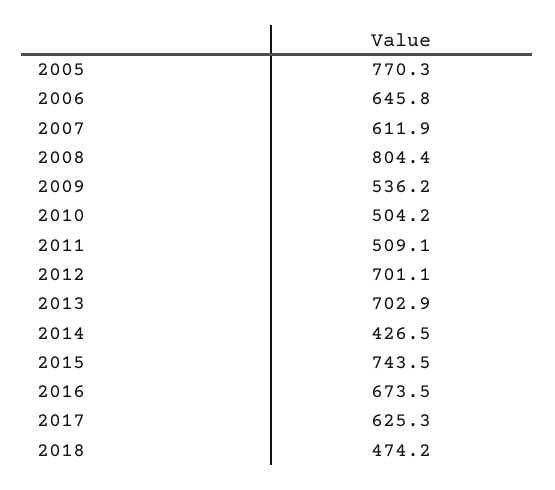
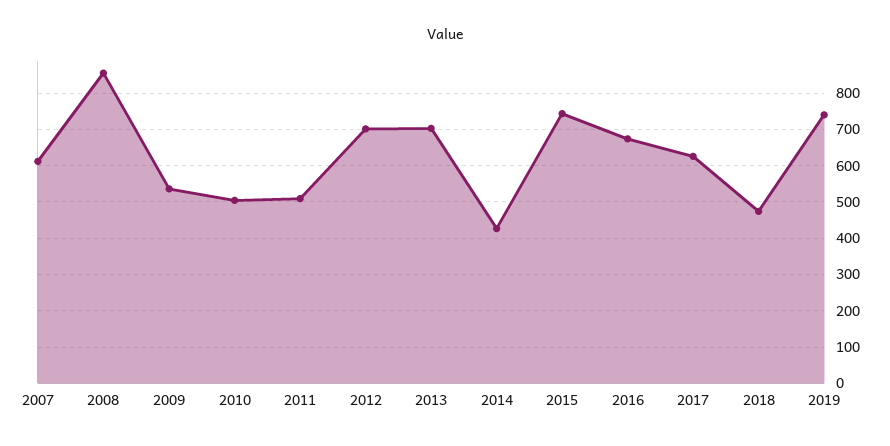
2005: 770.3 -> none
2006: 645.8 -> none
2008: 804.4 -> 860
2019: none -> 740

